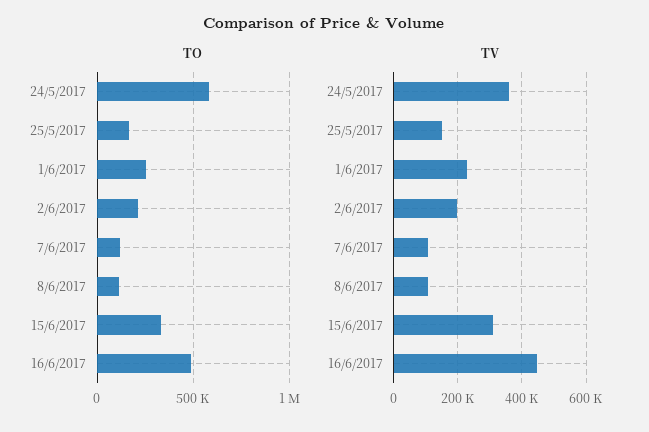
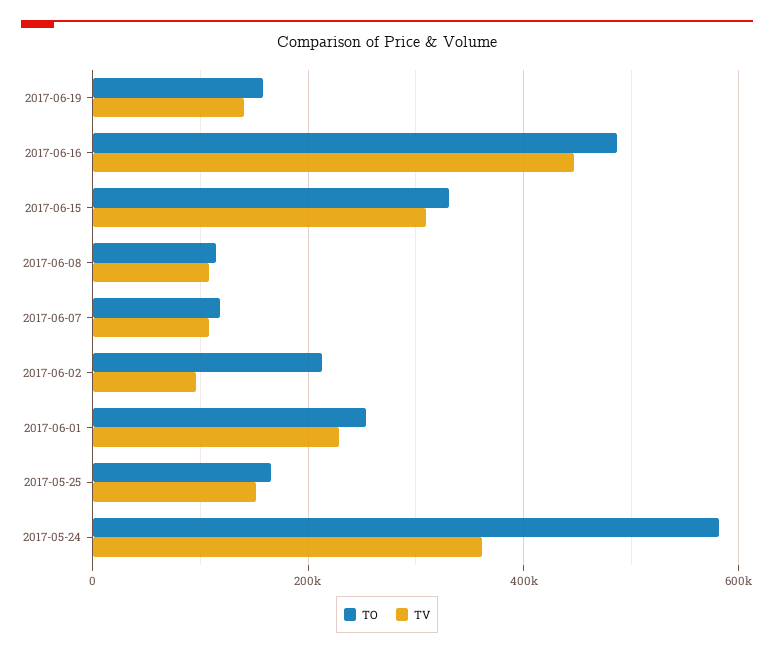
TV, 2/6/2017: 200000 -> 100000
TO, 2017-06-19: none -> 160000
TV, 2017-06-19: none -> 140000

